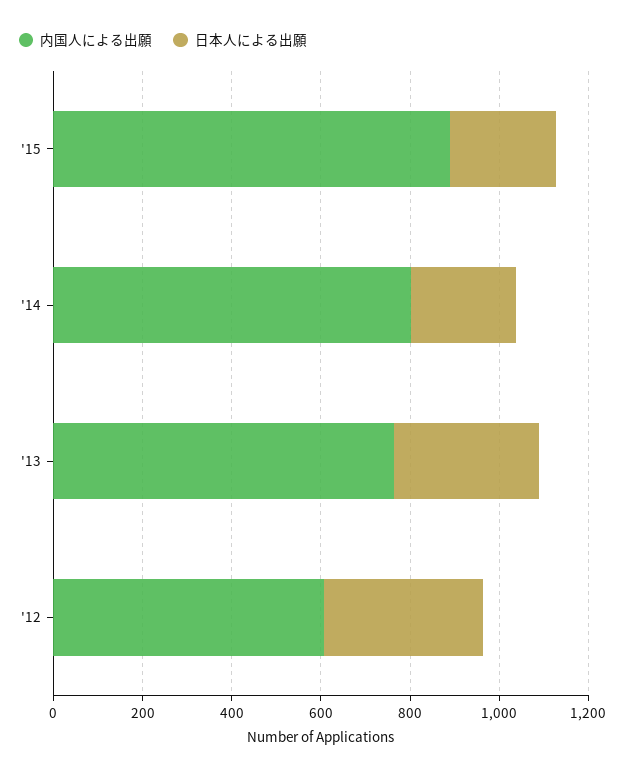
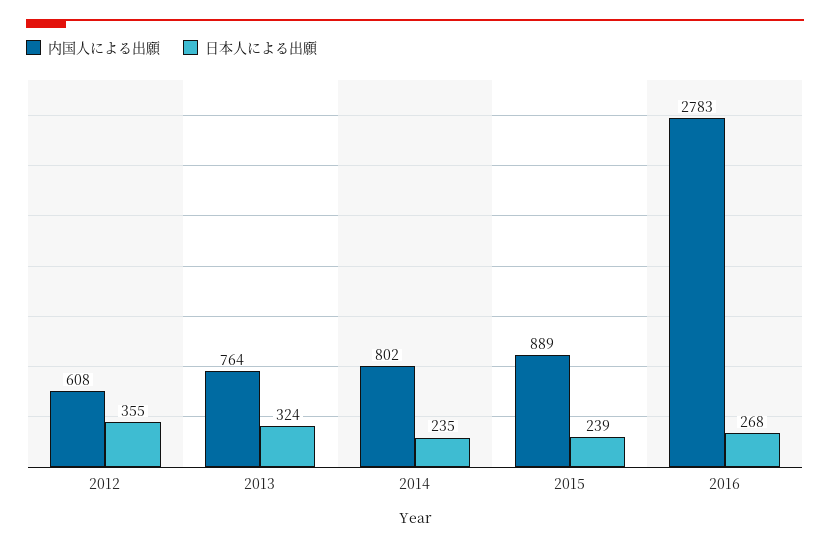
内国人による出願, 2016: none -> 2783
日本人による出願, 2016: none -> 268

